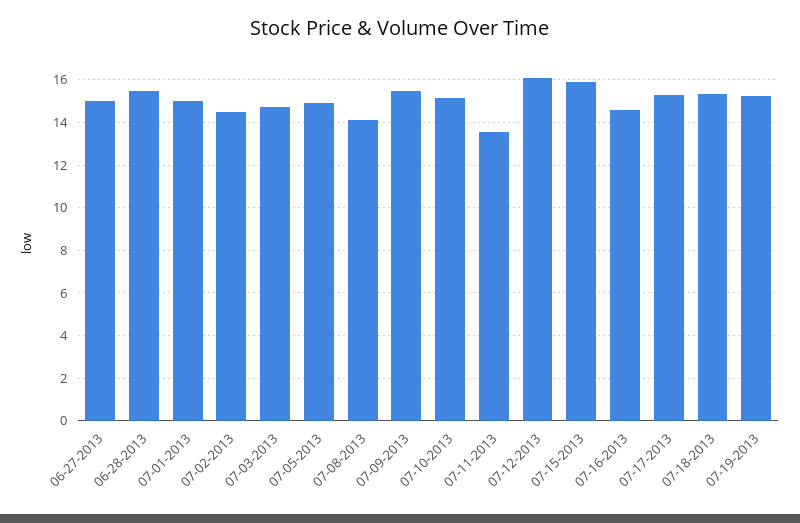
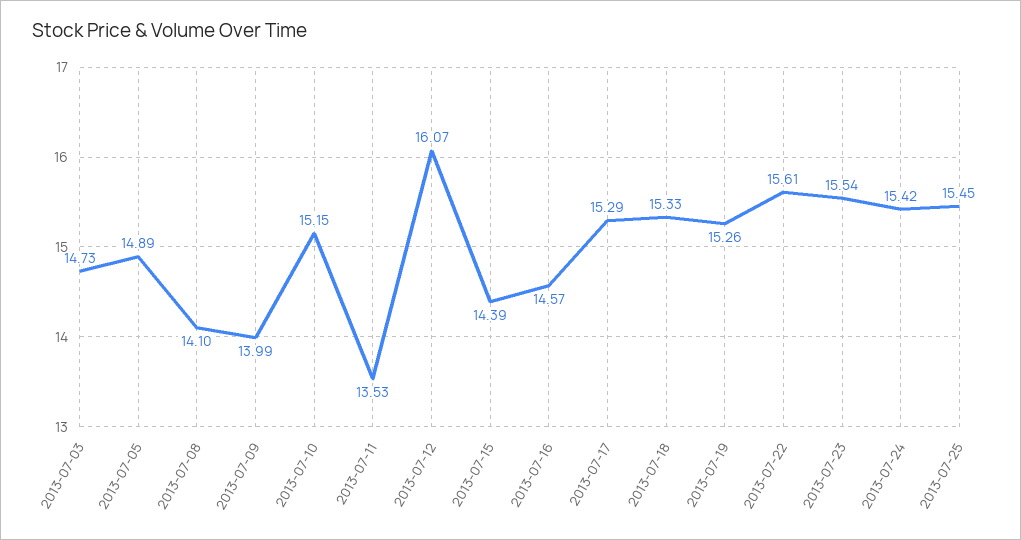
06-27-2013: 15 -> none
06-28-2013: 15.5 -> none
07-01-2013: 15 -> none
07-02-2013: 14.5 -> none
07-09-2013: 15.5 -> 13.99
07-15-2013: 16 -> 14.39
2013-07-22: none -> 15.61
2013-07-23: none -> 15.54
2013-07-24: none -> 15.42
2013-07-25: none -> 15.45

